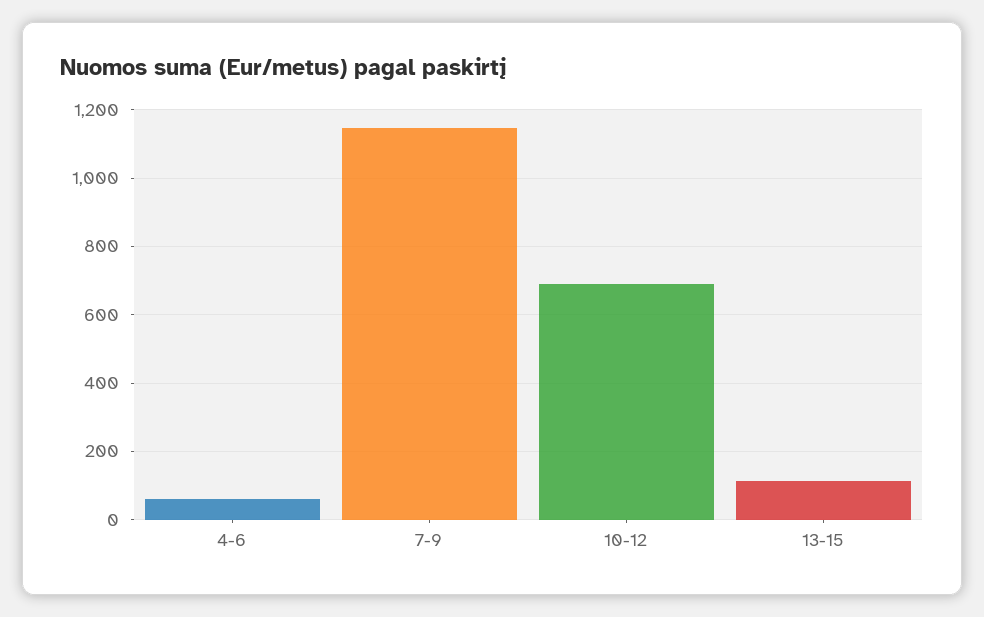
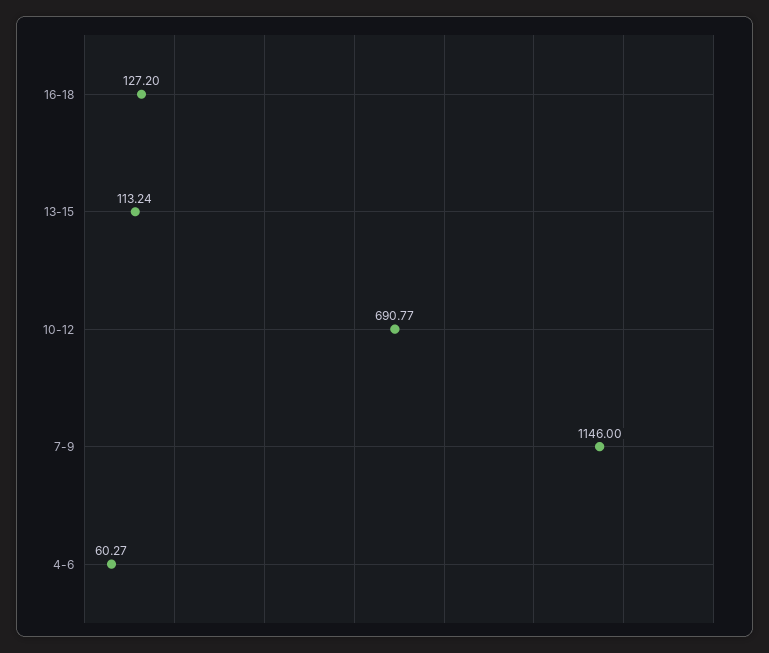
16-18: none -> 127.2

